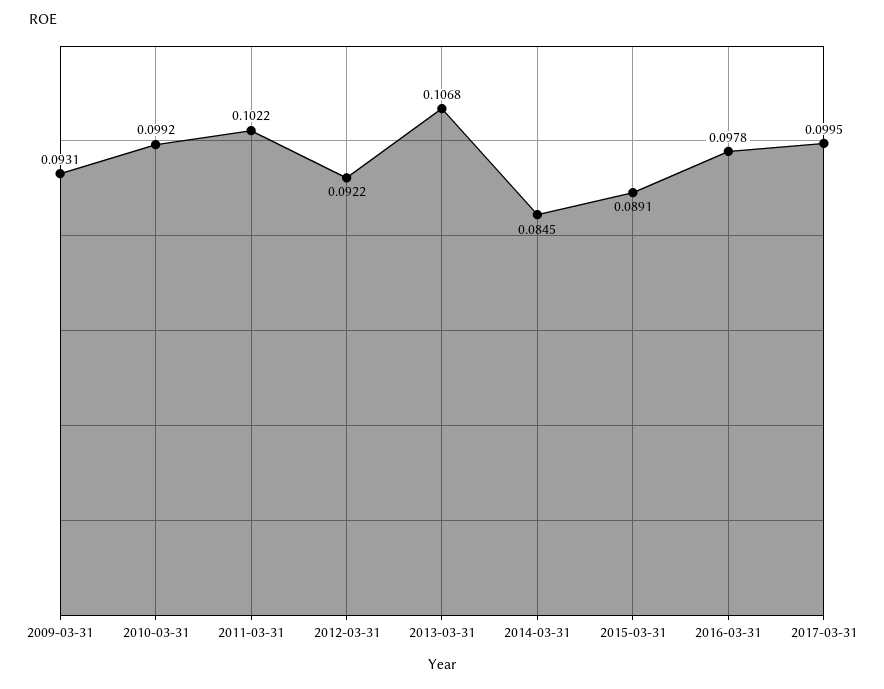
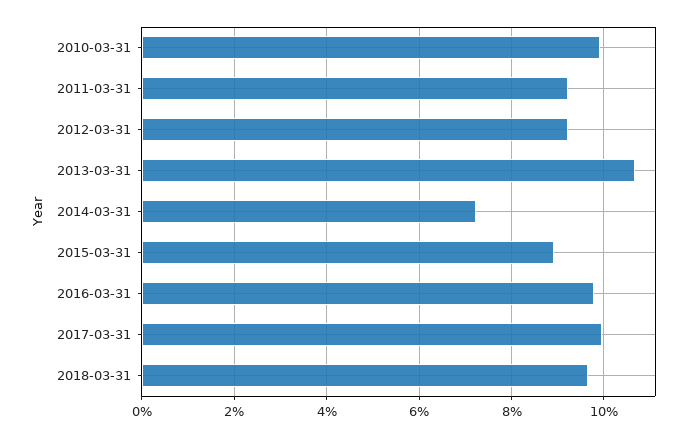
2009-03-31: 0.0931 -> none
2011-03-31: 0.1022 -> 0.092
2014-03-31: 0.0845 -> 0.072
2018-03-31: none -> 0.096

